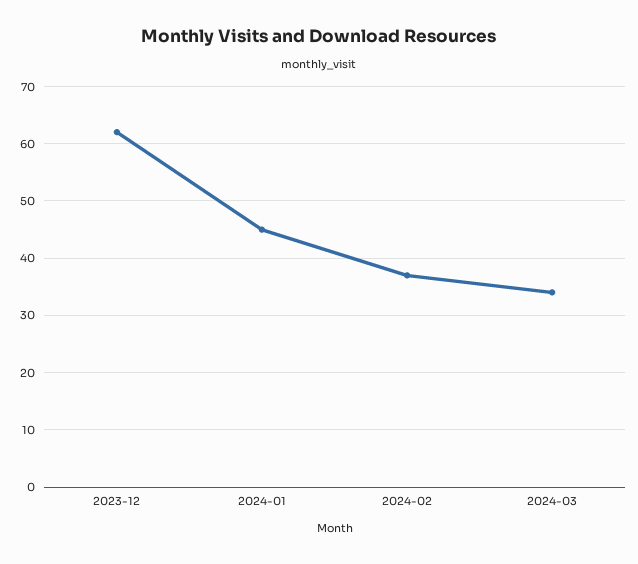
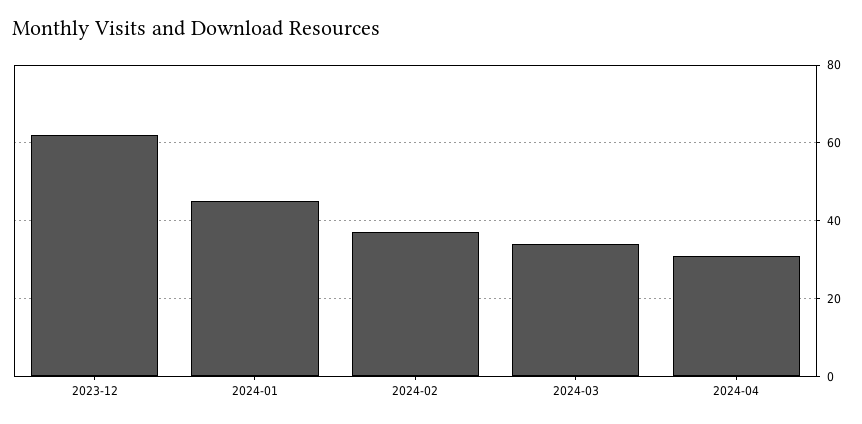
2024-04: none -> 30

